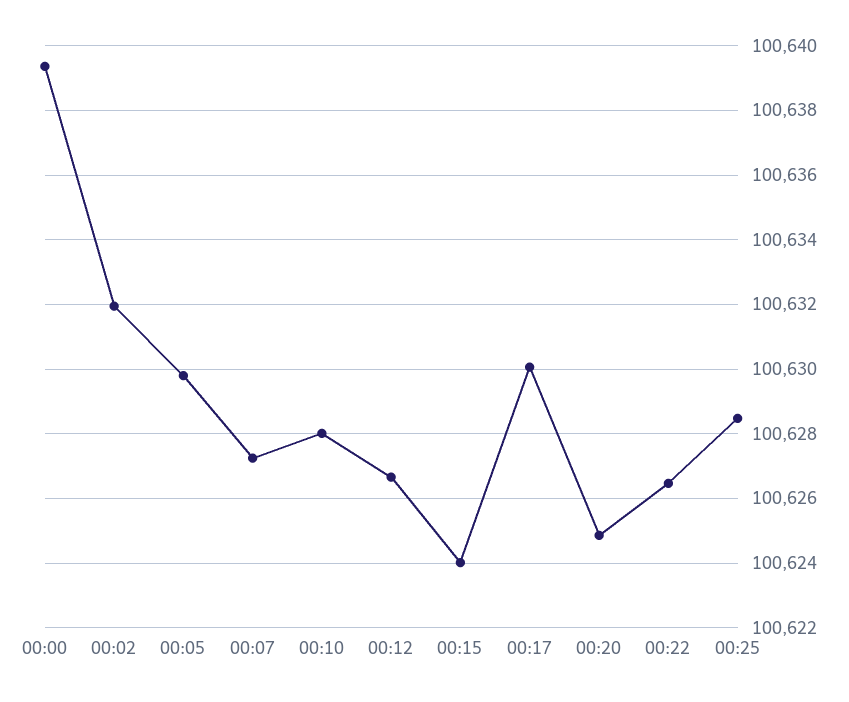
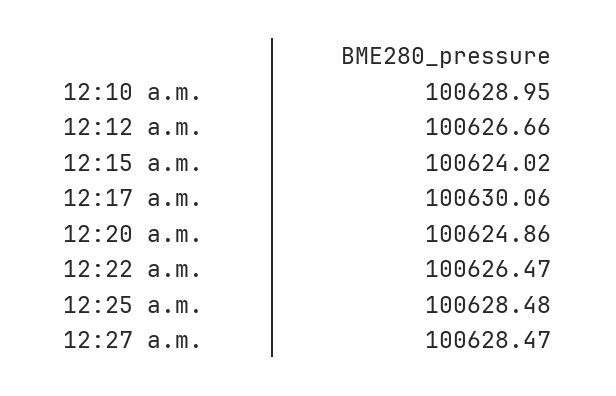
00:00: 100639.4 -> none
00:02: 100632 -> none
00:05: 100629.8 -> none
00:07: 100627.2 -> none
00:10: 100628 -> 100628.95
12:27 a.m.: none -> 100628.47

